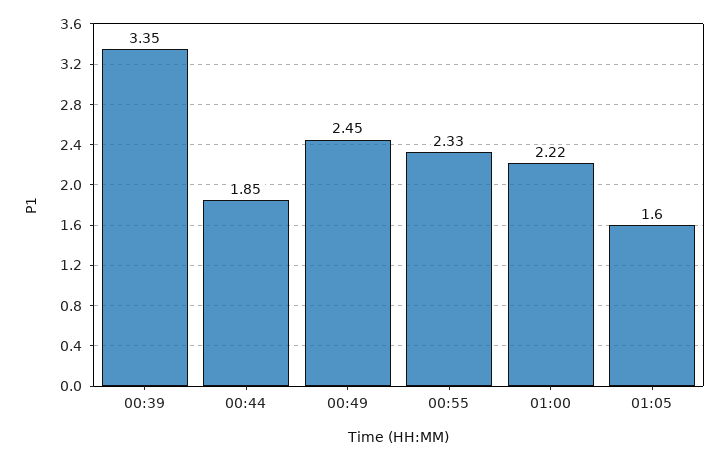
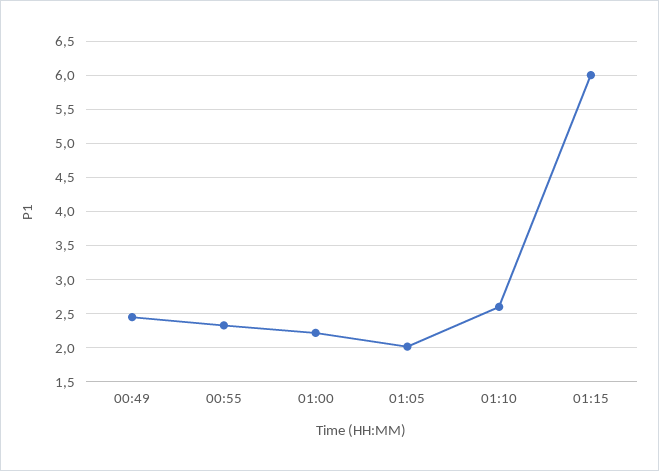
00:39: 3.35 -> none
00:44: 1.85 -> none
01:05: 1.6 -> 2
01:10: none -> 2.6
01:15: none -> 6

